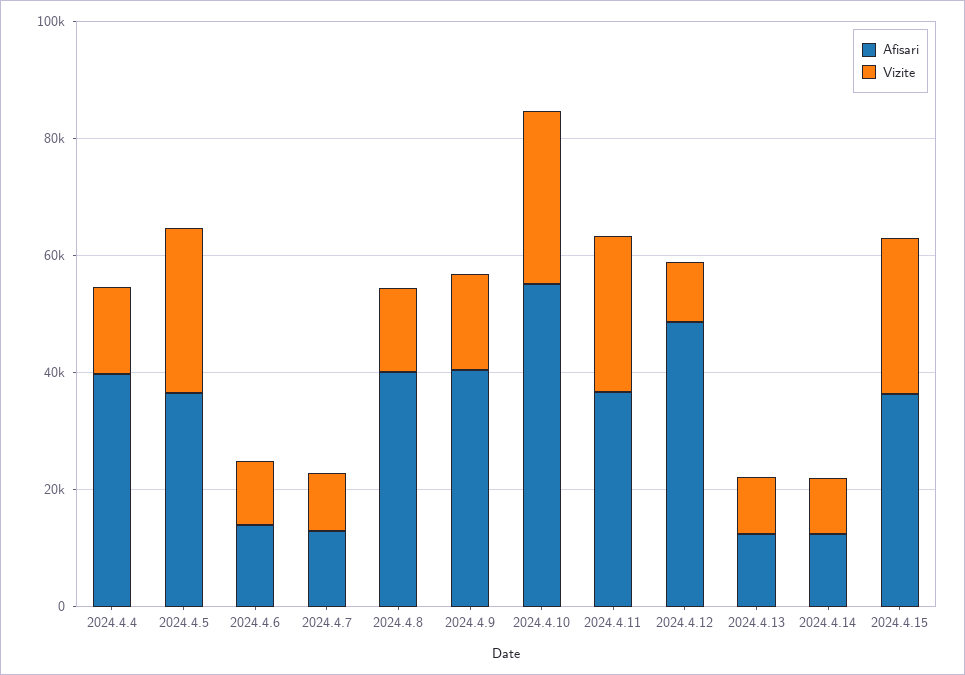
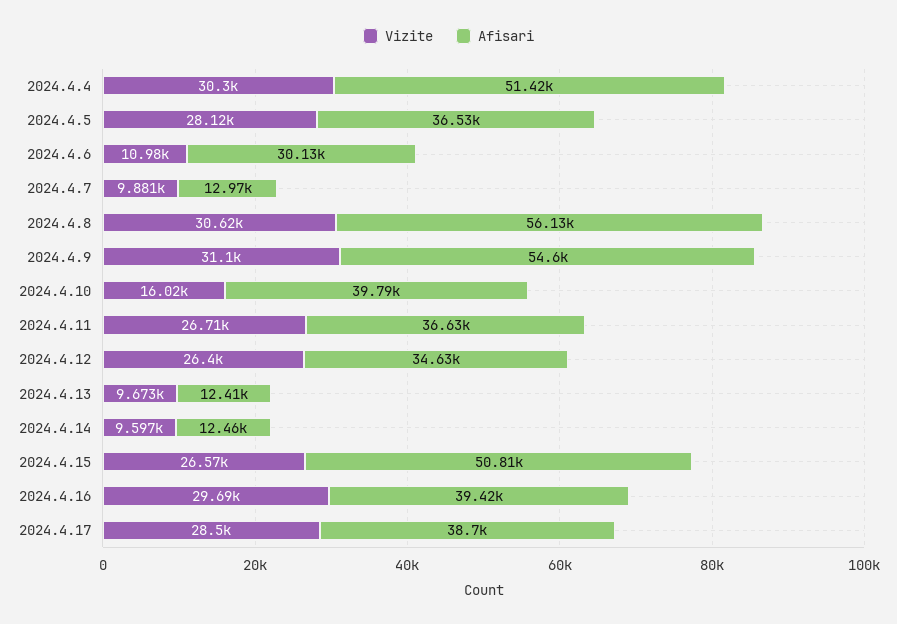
Afisari, 2024.4.4: 40000 -> 51420
Vizite, 2024.4.4: 15000 -> 30300
Afisari, 2024.4.6: 15000 -> 30130
Afisari, 2024.4.8: 40000 -> 56130
Vizite, 2024.4.8: 15000 -> 30620
Afisari, 2024.4.9: 40000 -> 54600
Vizite, 2024.4.9: 15000 -> 31100
Afisari, 2024.4.10: 55000 -> 39790
Vizite, 2024.4.10: 30000 -> 16020
Afisari, 2024.4.12: 50000 -> 34630
Vizite, 2024.4.12: 10000 -> 26400
Afisari, 2024.4.15: 35000 -> 50810
Vizite, 2024.4.16: none -> 29690
Afisari, 2024.4.16: none -> 39420
Vizite, 2024.4.17: none -> 28500
Afisari, 2024.4.17: none -> 38700

